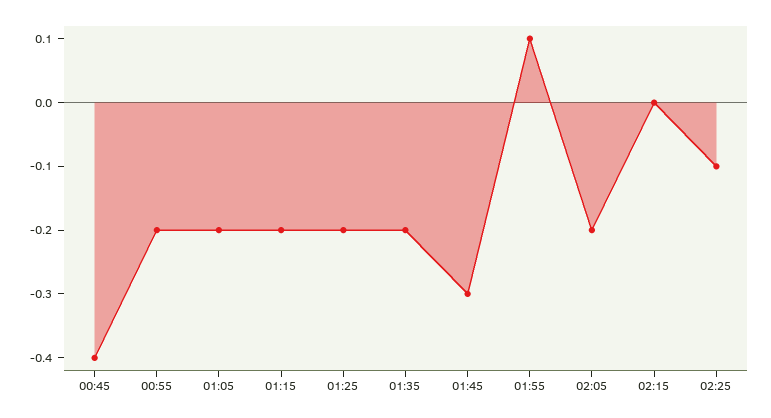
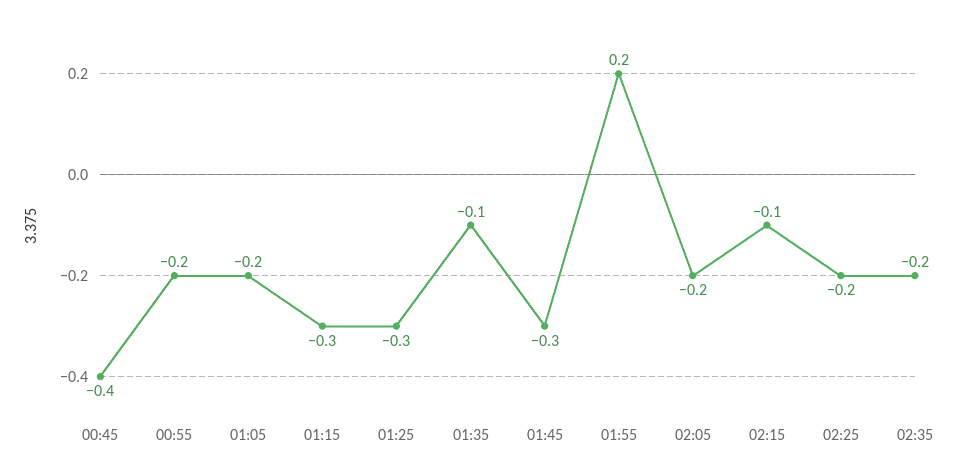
01:15: -0.2 -> -0.3
01:25: -0.2 -> -0.3
01:35: -0.2 -> -0.1
01:55: 0.1 -> 0.2
02:15: 0 -> -0.1
02:25: -0.1 -> -0.2
02:35: none -> -0.2

